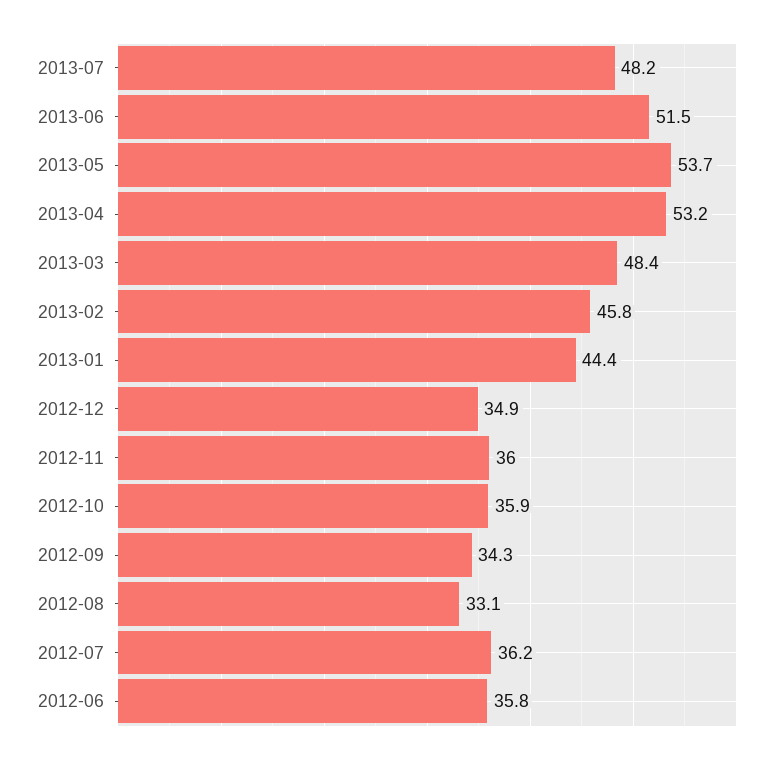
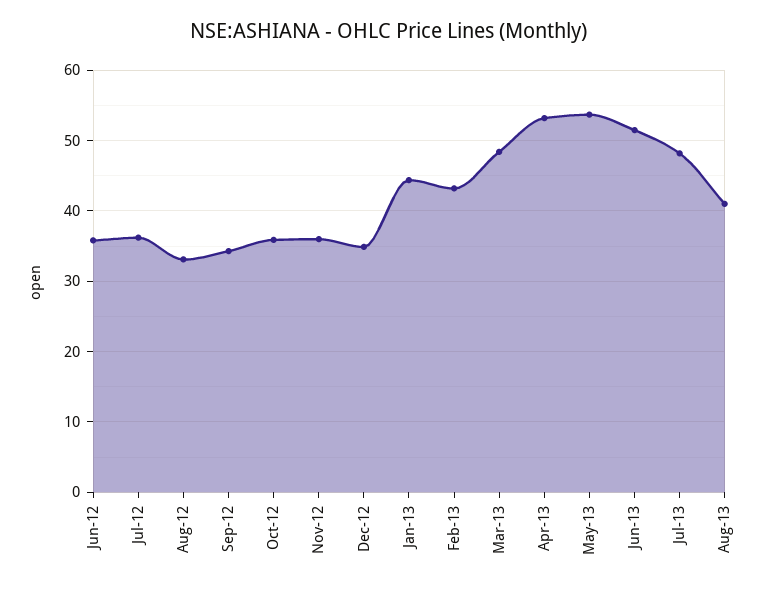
2013-02: 45.8 -> 43
Aug-13: none -> 41

